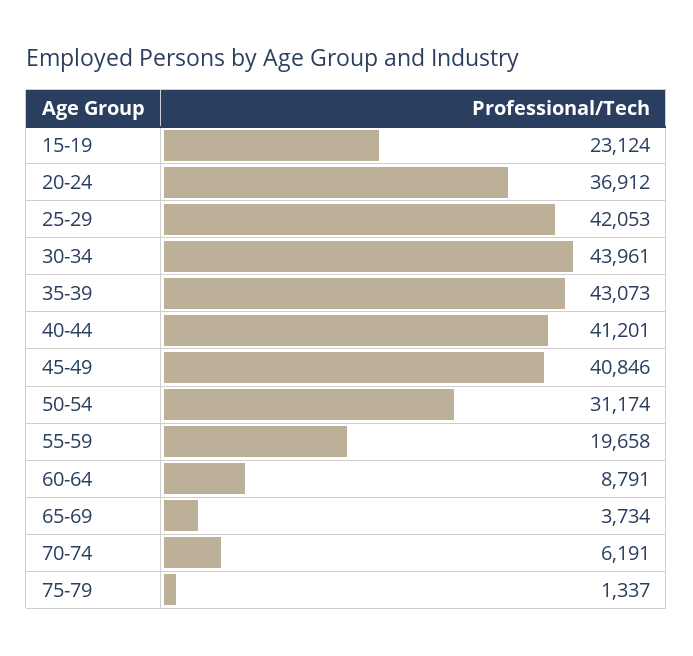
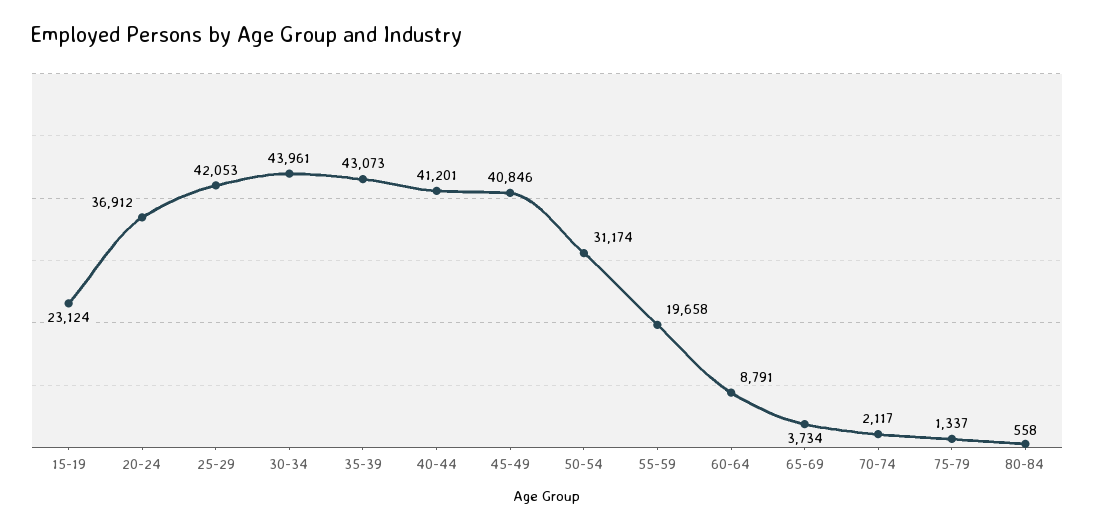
70-74: 6191 -> 2117
80-84: none -> 558

